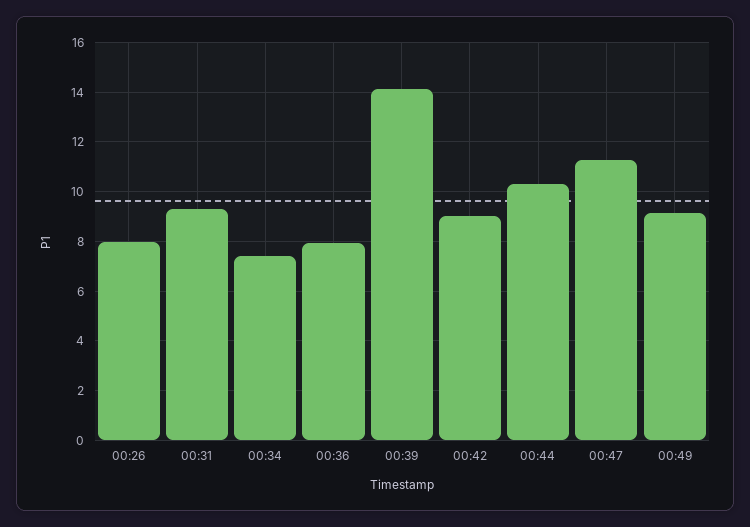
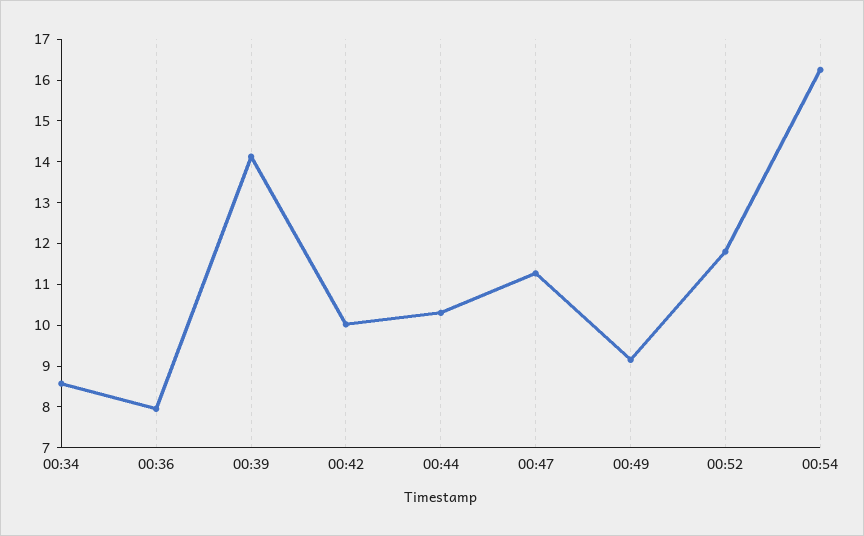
00:26: 8 -> none
00:31: 9.25 -> none
00:34: 7.5 -> 8.6
00:42: 9 -> 10
00:52: none -> 11.8
00:54: none -> 16.2

